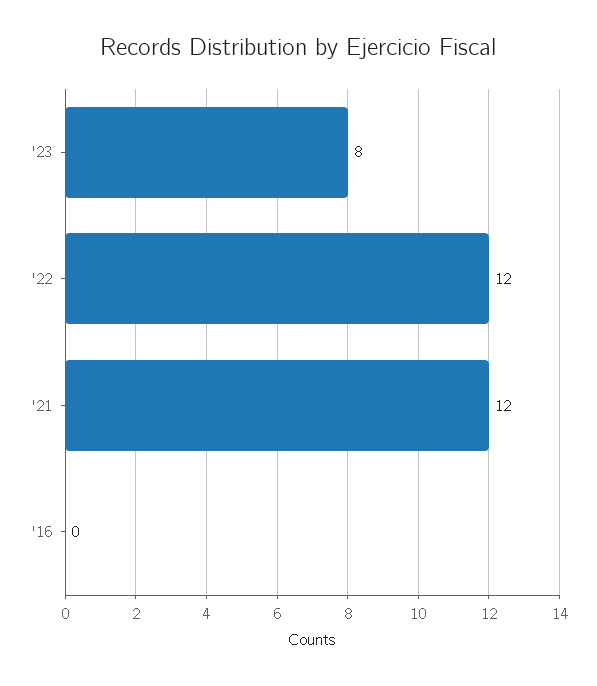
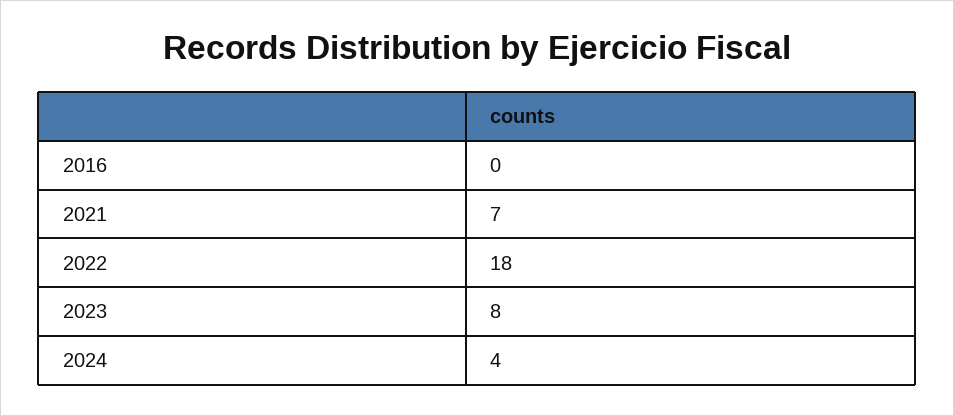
'22: 12 -> 18
'21: 12 -> 7
2024: none -> 4

